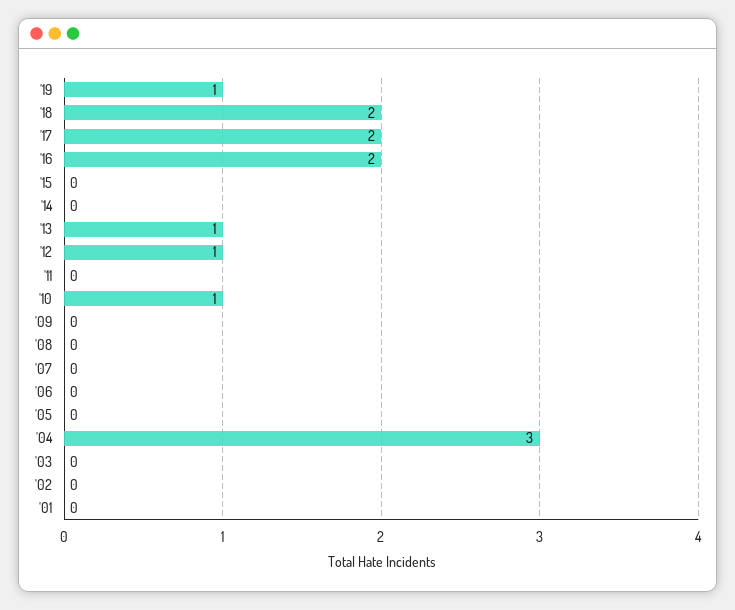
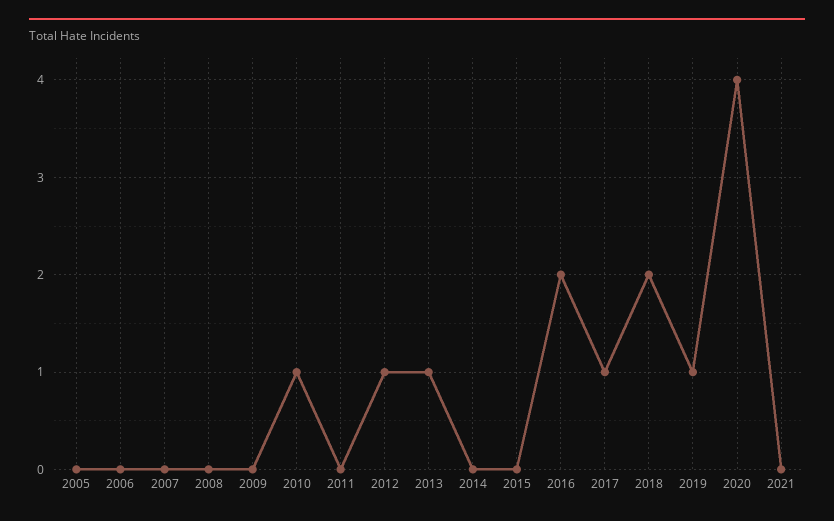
'17: 2 -> 1
'04: 3 -> none
'03: 0 -> none
'02: 0 -> none
'01: 0 -> none
2020: none -> 4
2021: none -> 0

